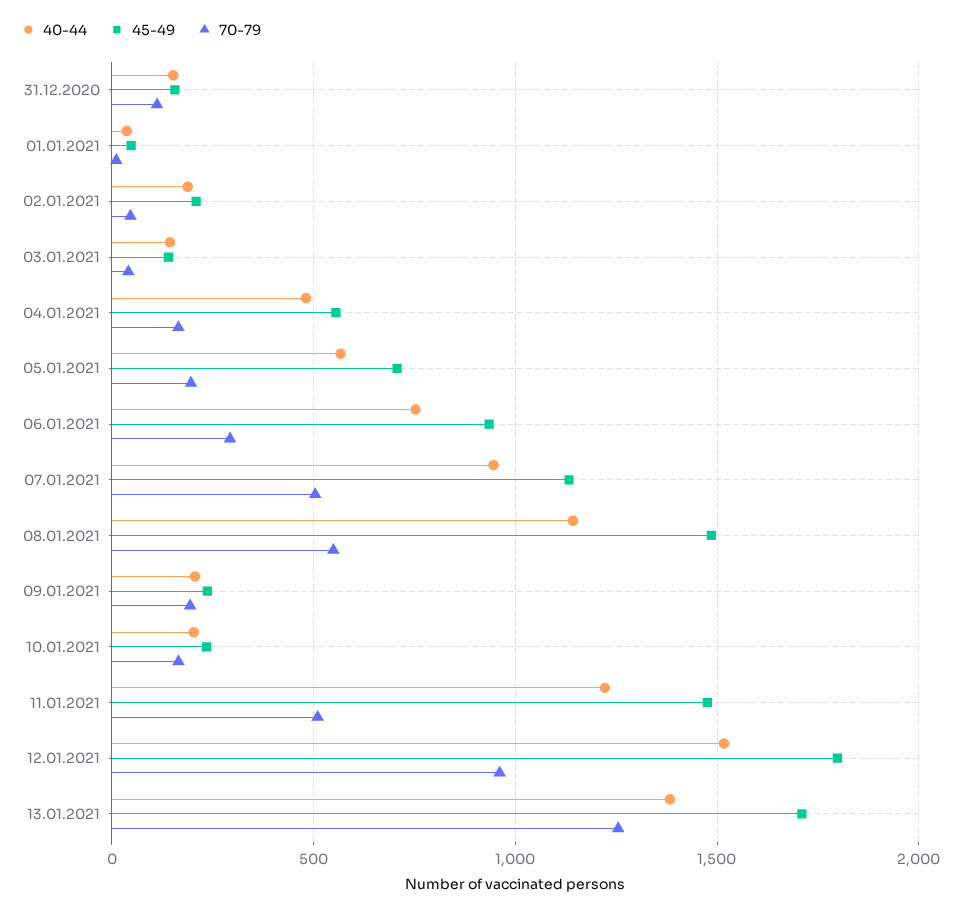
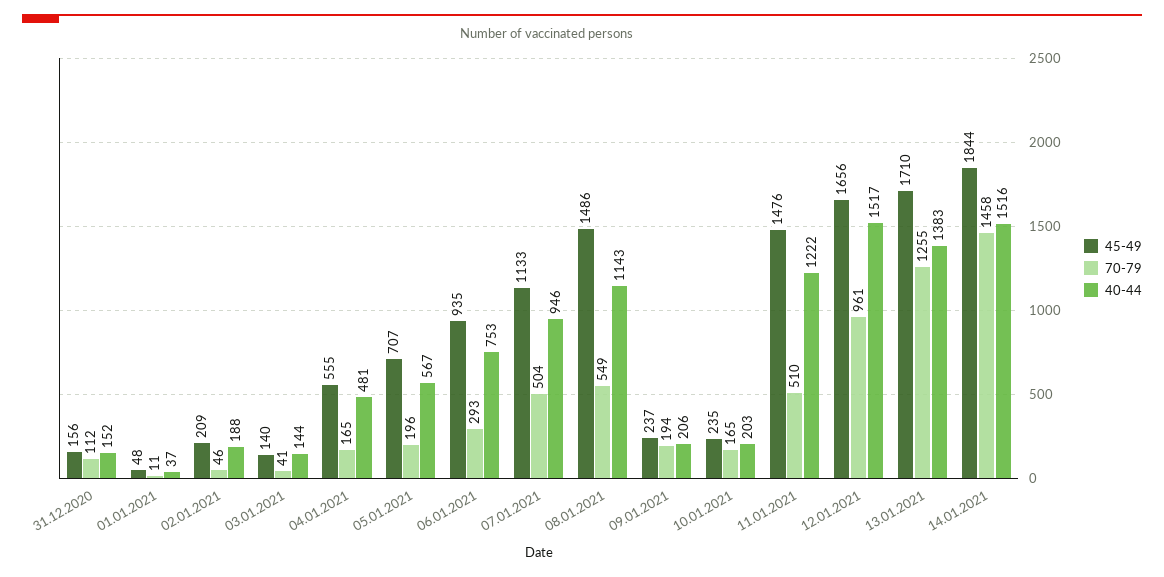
45-49, 12.01.2021: 1800 -> 1656
45-49, 14.01.2021: none -> 1844
70-79, 14.01.2021: none -> 1458
40-44, 14.01.2021: none -> 1516

